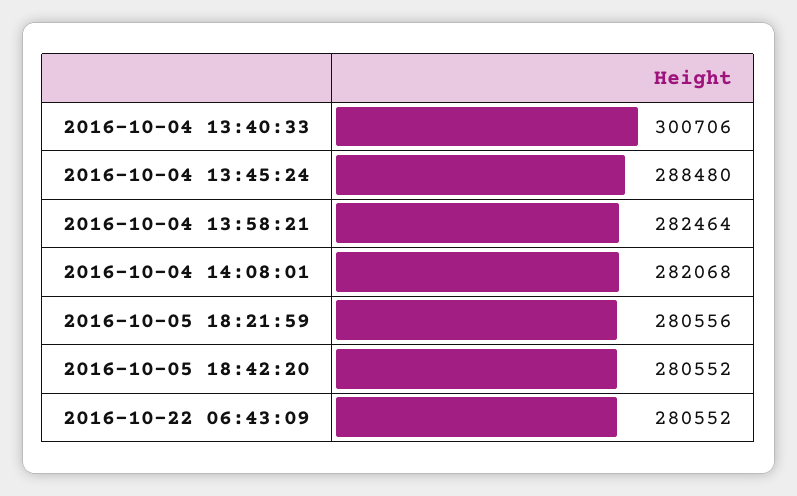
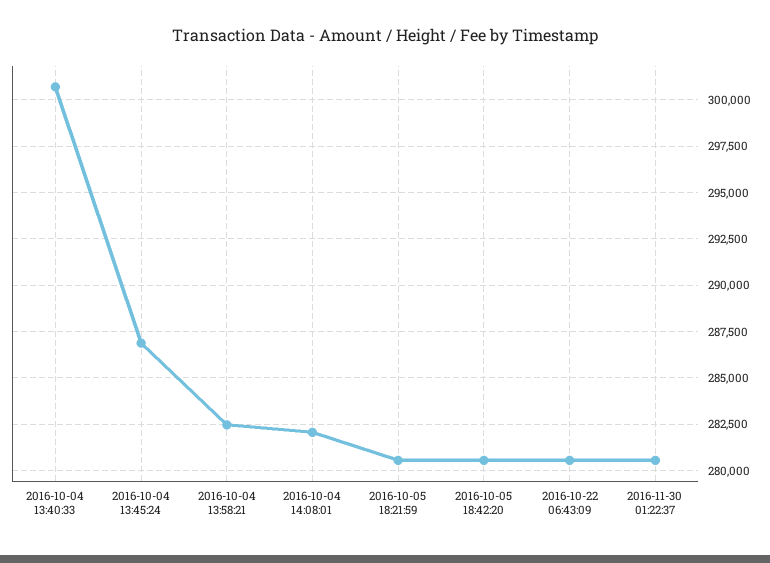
2016-10-04 13:45:24: 288480 -> 287000
2016-11-30 01:22:37: none -> 280500

